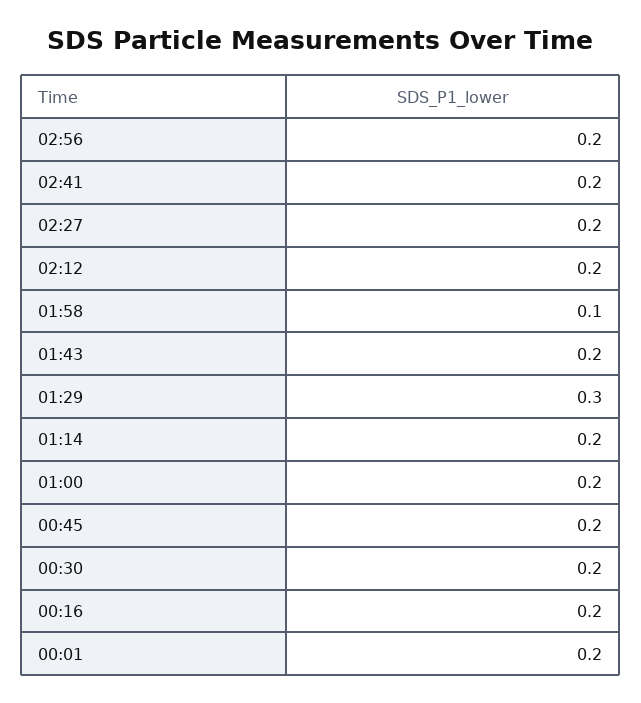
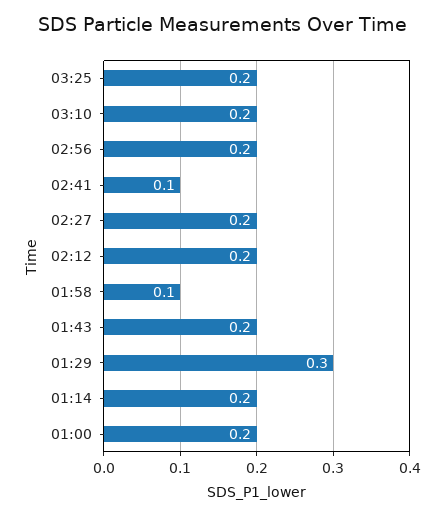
02:41: 0.2 -> 0.1
00:45: 0.2 -> none
00:30: 0.2 -> none
00:16: 0.2 -> none
00:01: 0.2 -> none
03:25: none -> 0.2
03:10: none -> 0.2

